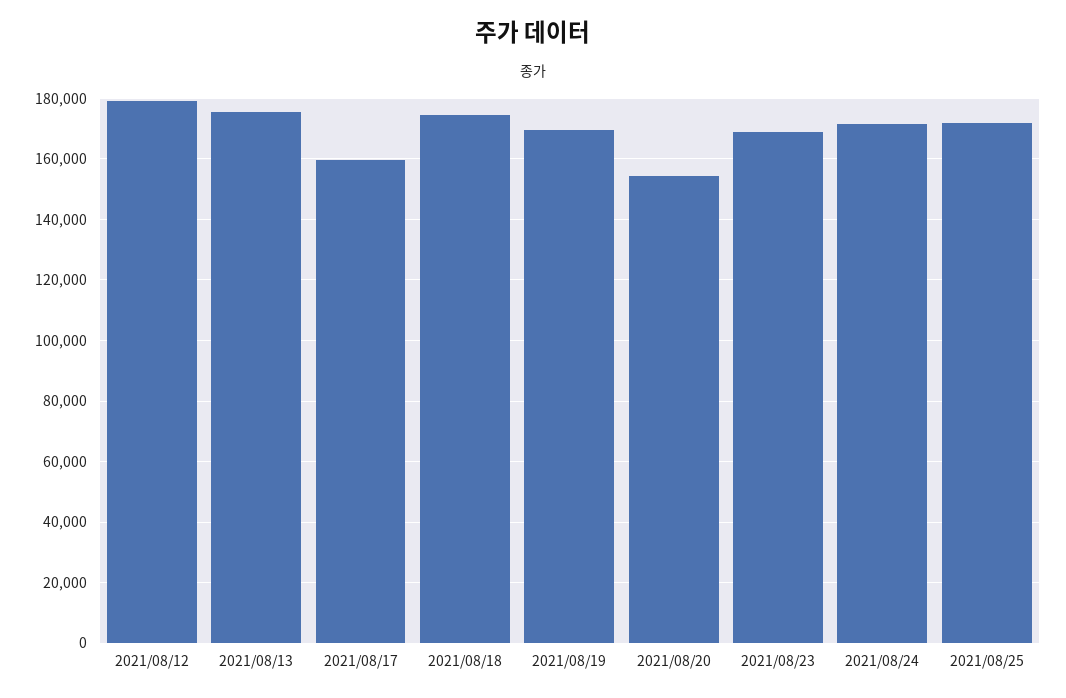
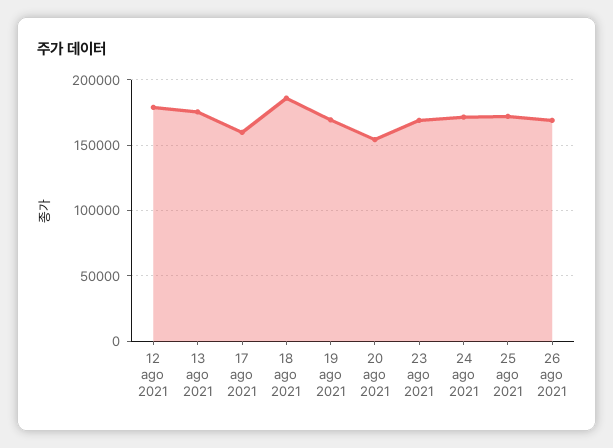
2021/08/18: 174000 -> 185000
26 ago 2021: none -> 170000

